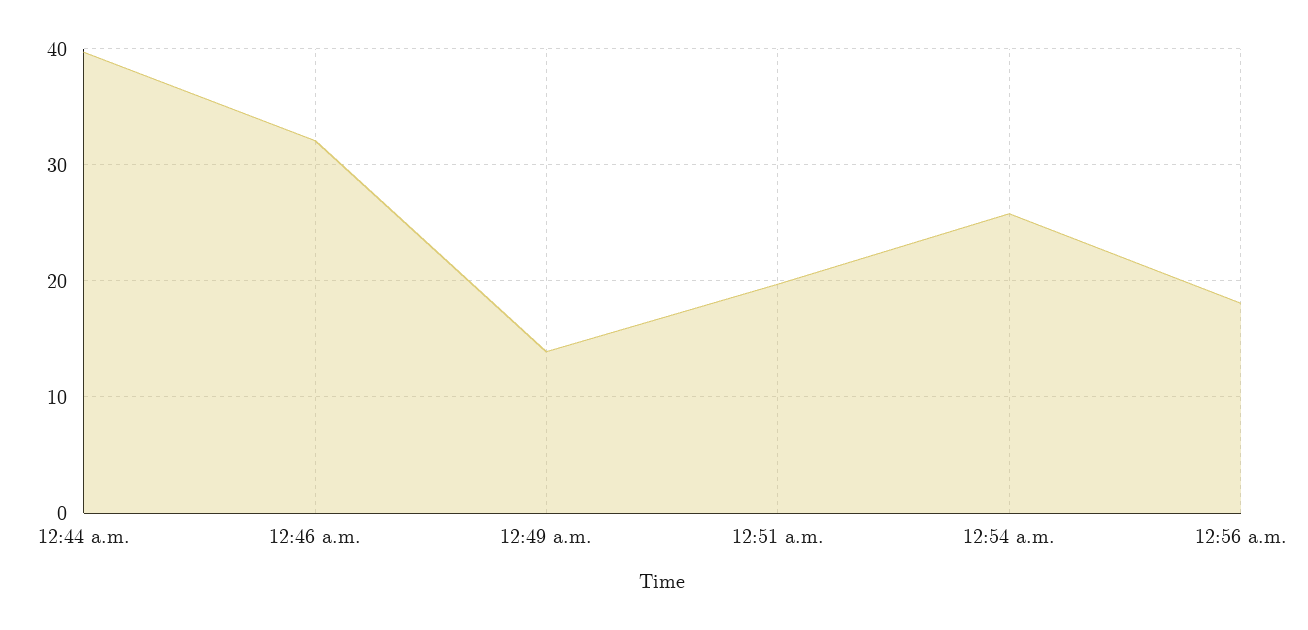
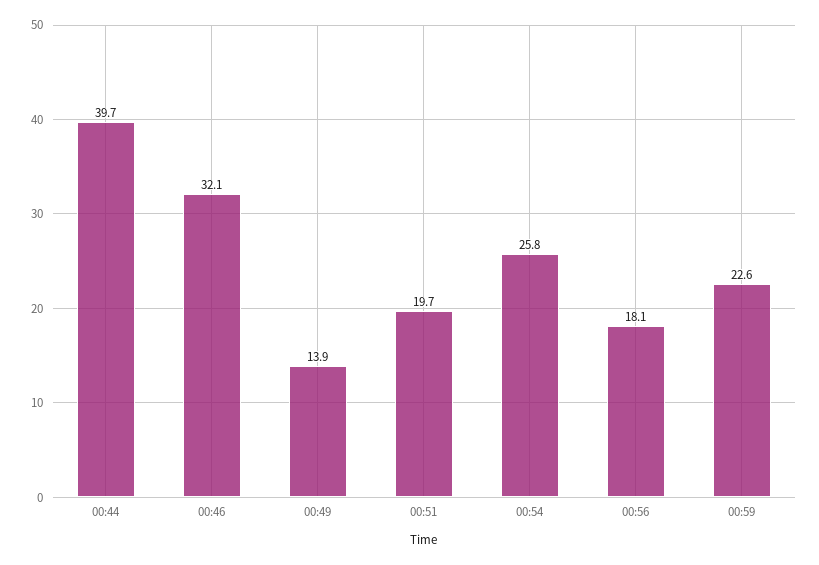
00:59: none -> 22.6

